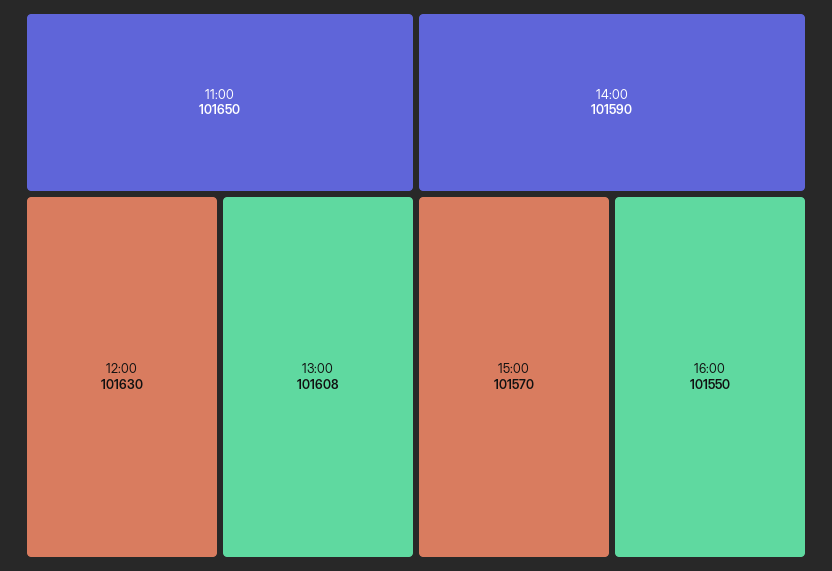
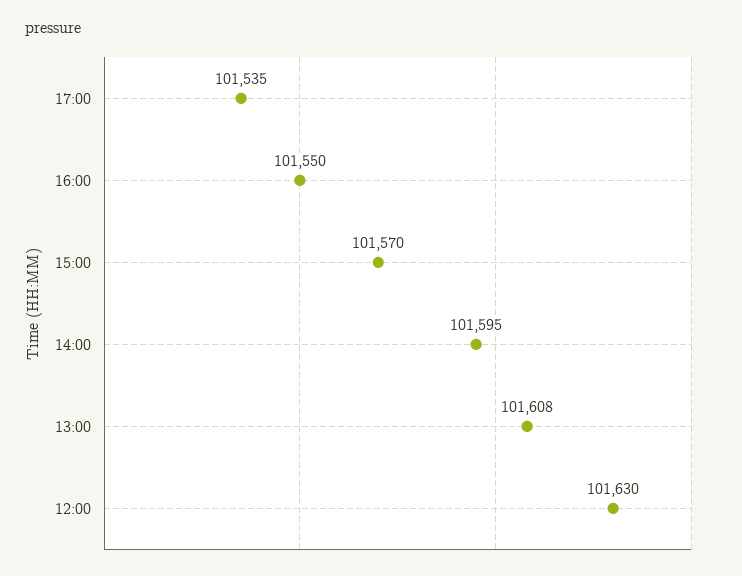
11:00: 101650 -> none
14:00: 101590 -> 101595
17:00: none -> 101535

